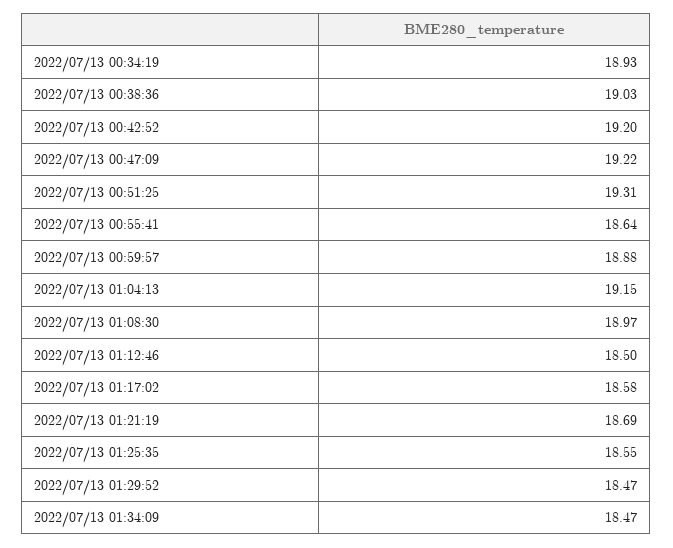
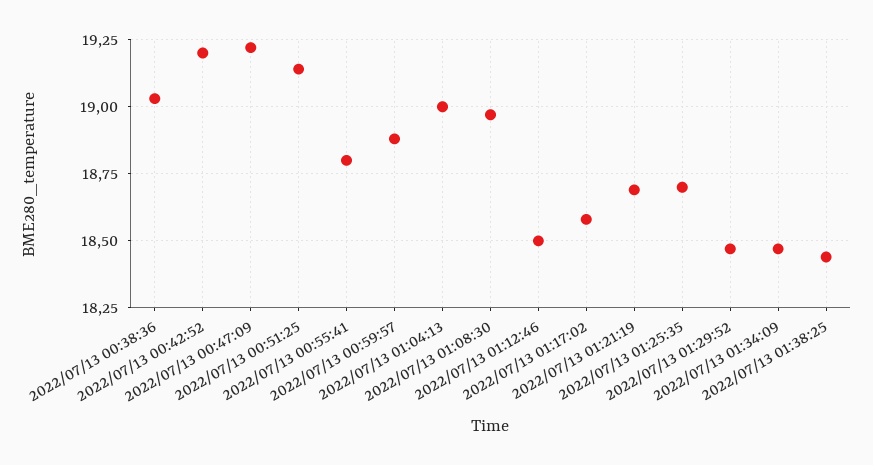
2022/07/13 00:34:19: 18.93 -> none
2022/07/13 00:51:25: 19.31 -> 19.15
2022/07/13 00:55:41: 18.64 -> 18.8
2022/07/13 01:04:13: 19.15 -> 19
2022/07/13 01:25:35: 18.55 -> 18.7
2022/07/13 01:38:25: none -> 18.45

